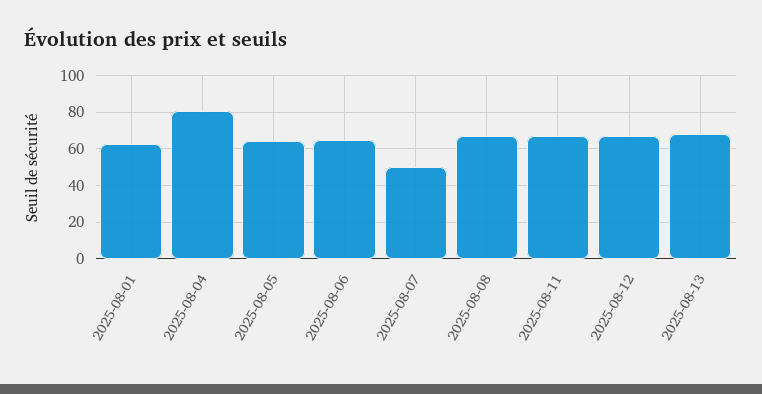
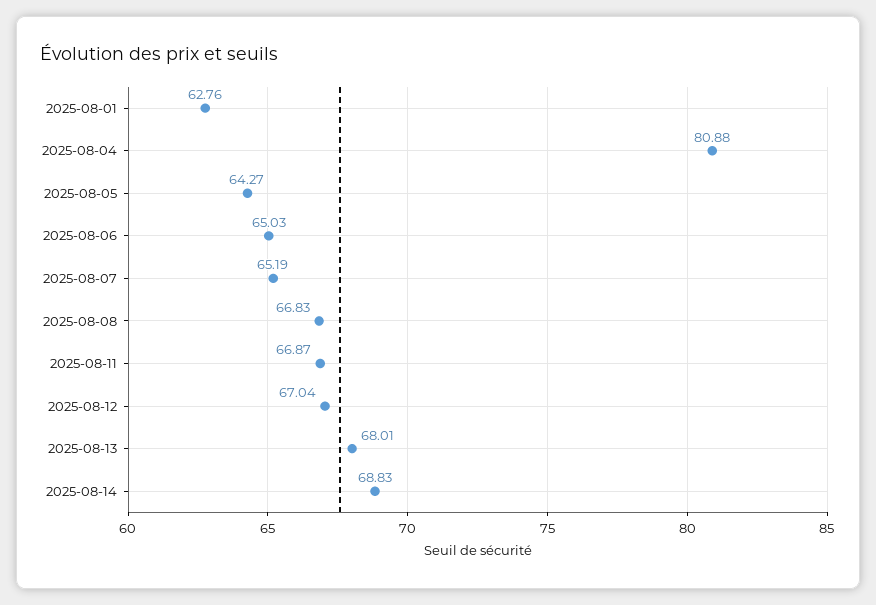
2025-08-07: 50 -> 65.19
2025-08-14: none -> 68.83

